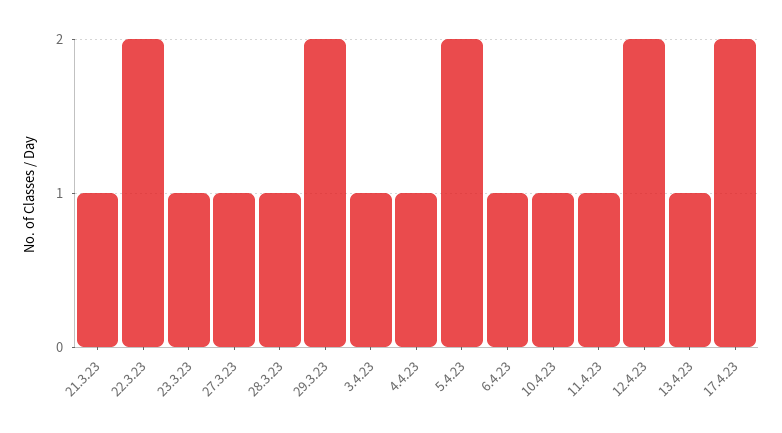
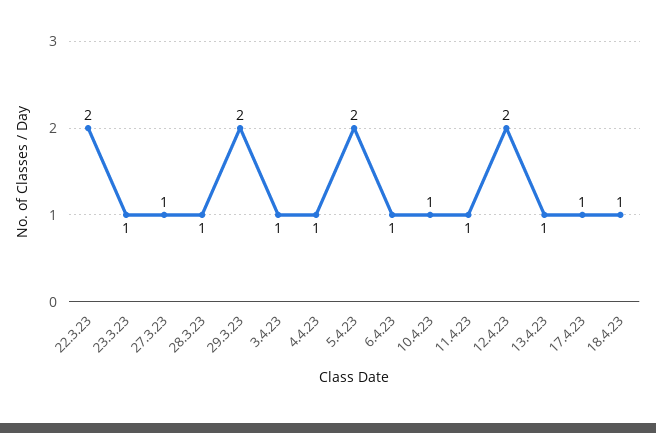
21.3.23: 1 -> none
17.4.23: 2 -> 1
18.4.23: none -> 1

